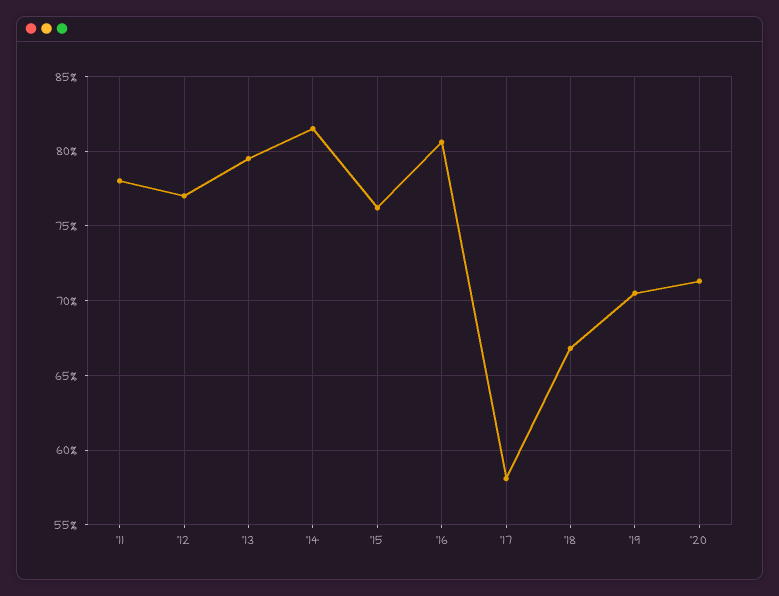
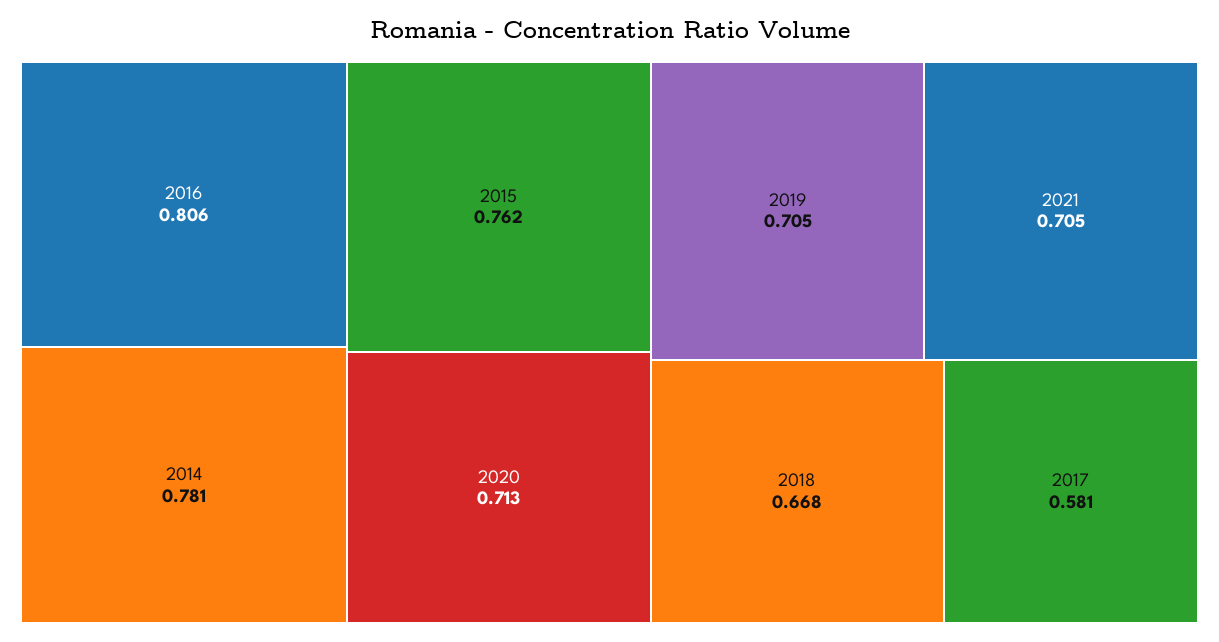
'11: 0.78 -> none
'12: 0.77 -> none
'13: 0.795 -> none
'14: 0.815 -> 0.781
2021: none -> 0.705

